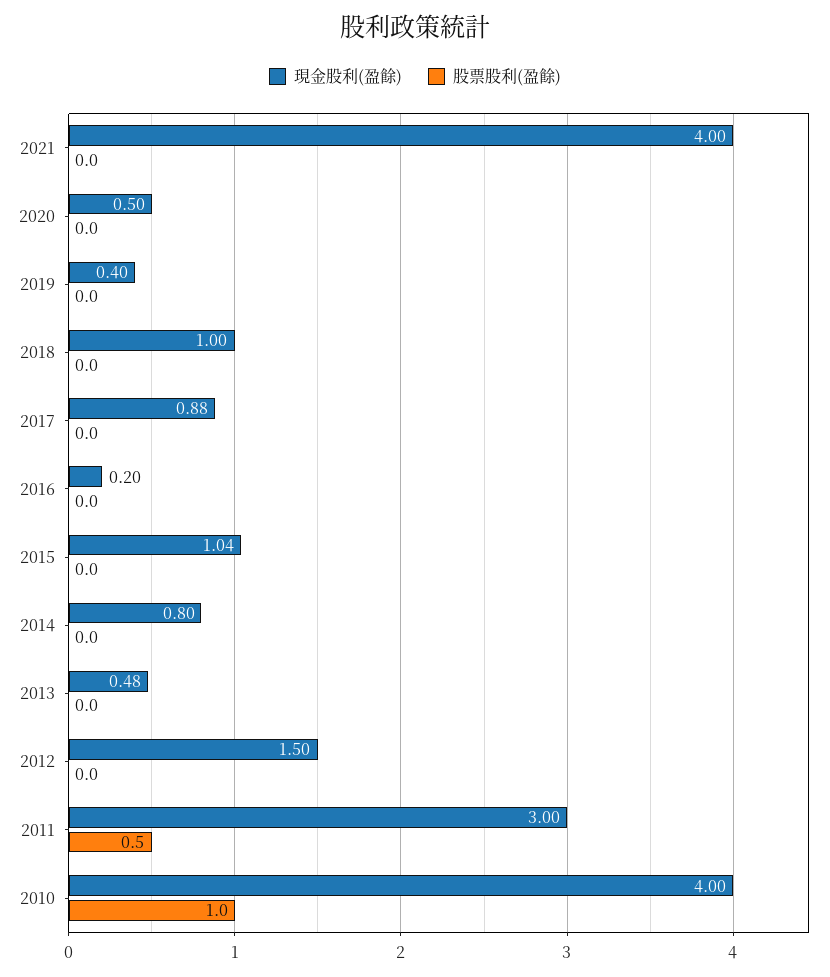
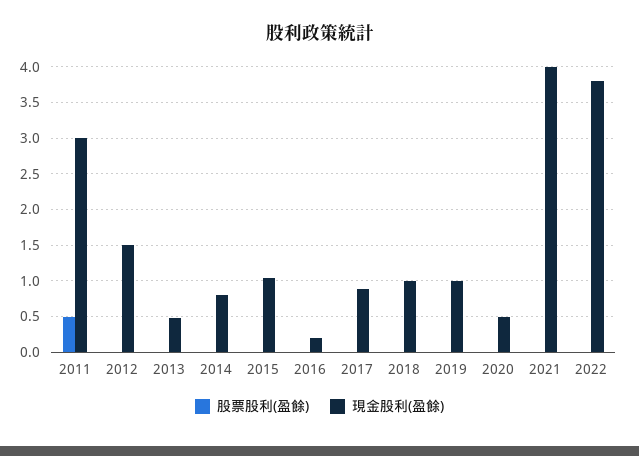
現金股利(盈餘), 2019: 0.4 -> 1
現金股利(盈餘), 2010: 4 -> none
股票股利(盈餘), 2010: 1 -> none
股票股利(盈餘), 2022: none -> 0
現金股利(盈餘), 2022: none -> 3.8

